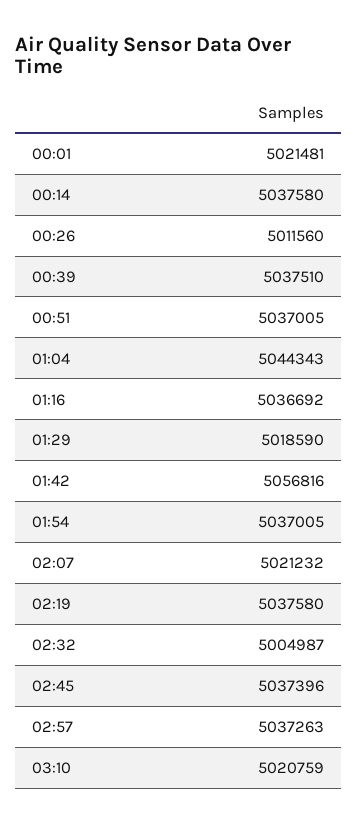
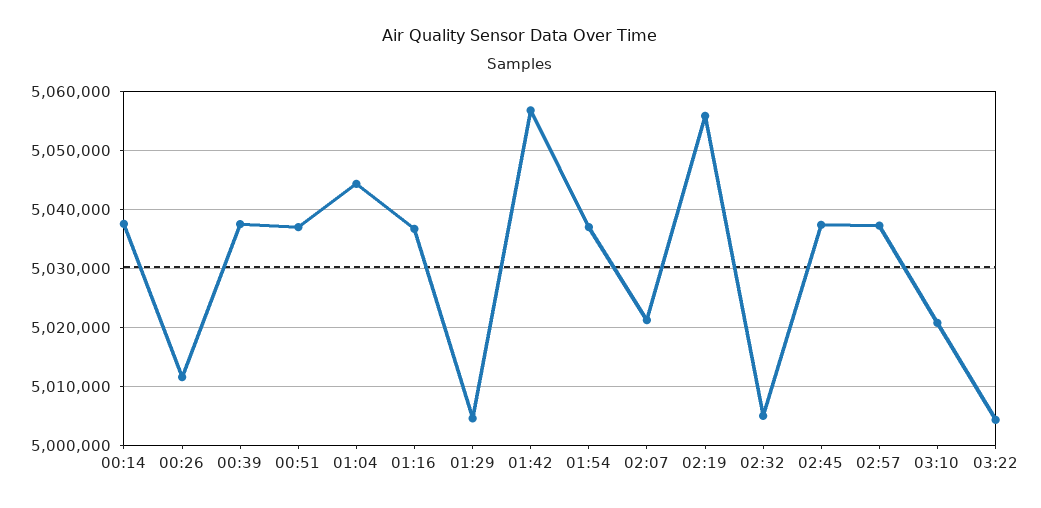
00:01: 5021481 -> none
01:29: 5018590 -> 5004000
02:19: 5037580 -> 5056000
03:22: none -> 5004000

